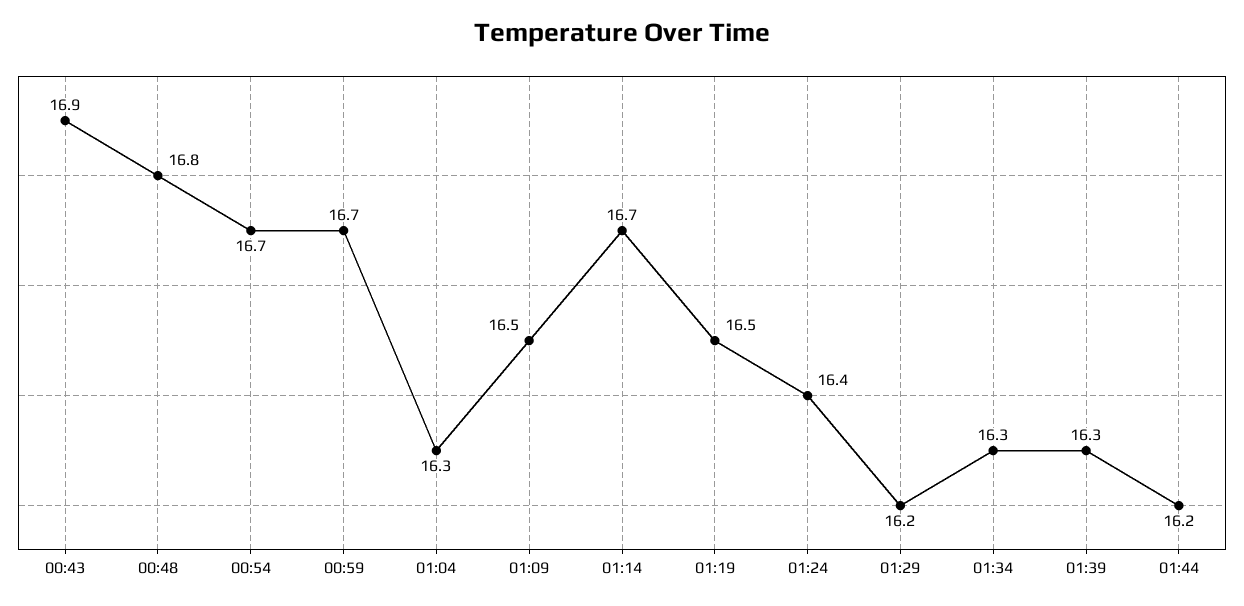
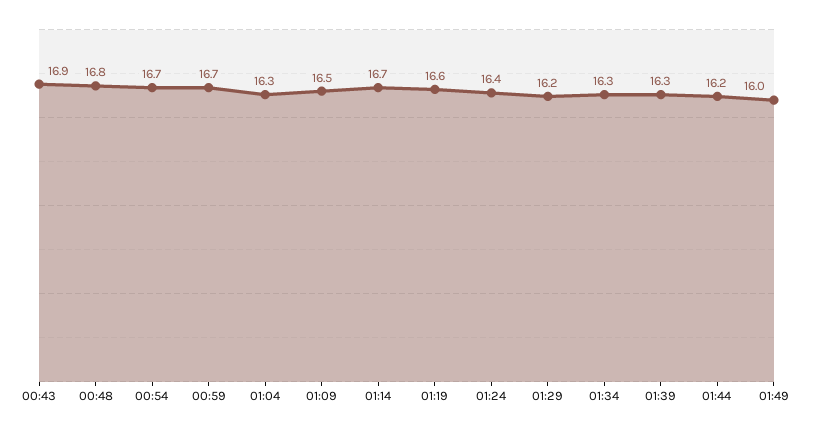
01:19: 16.5 -> 16.6
01:49: none -> 16

